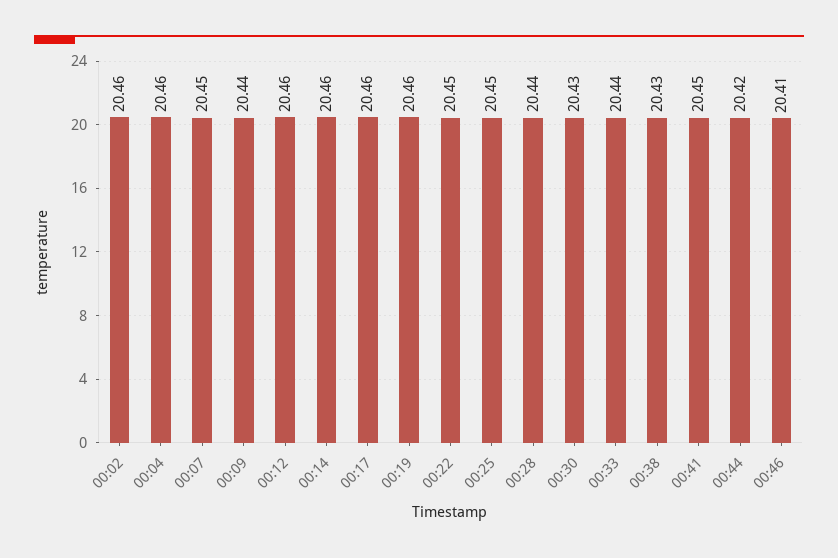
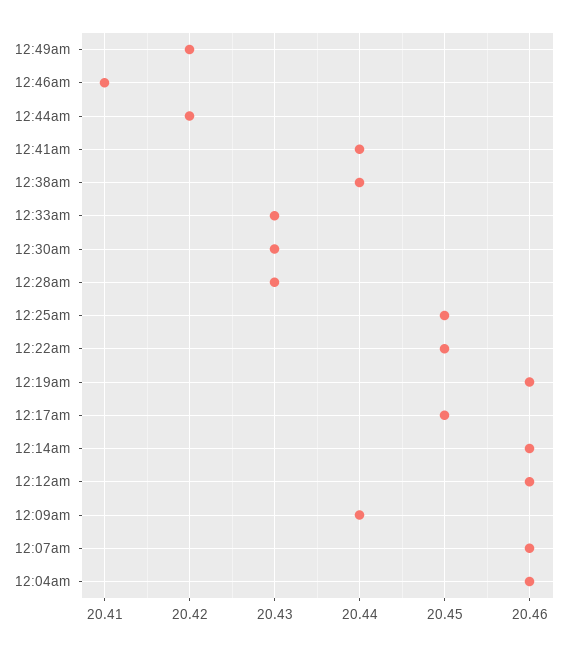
00:02: 20.46 -> none
00:07: 20.45 -> 20.46
00:17: 20.46 -> 20.45
00:28: 20.44 -> 20.43
00:33: 20.44 -> 20.43
00:38: 20.43 -> 20.44
00:41: 20.45 -> 20.44
12:49am: none -> 20.42

